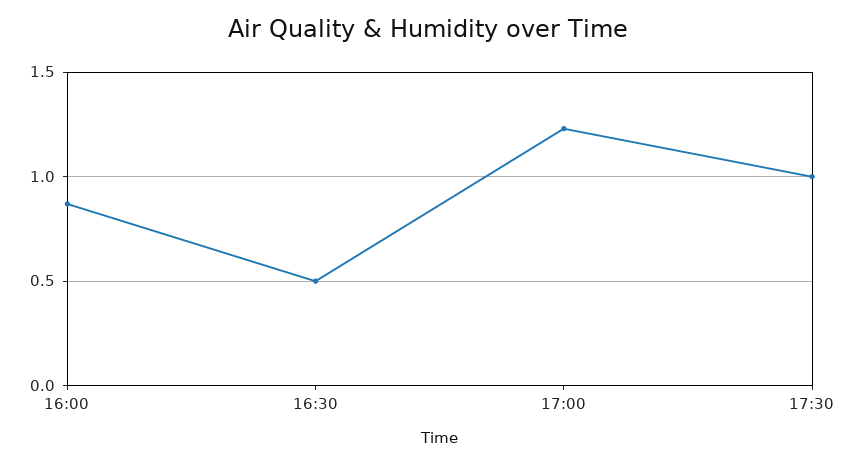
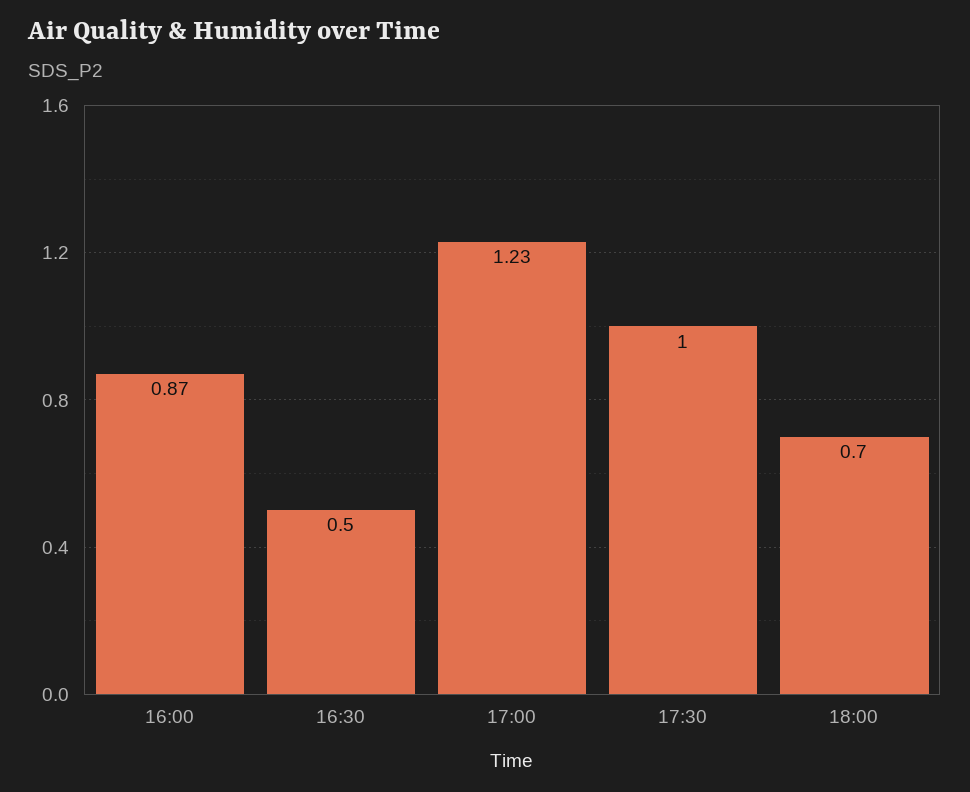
18:00: none -> 0.7

